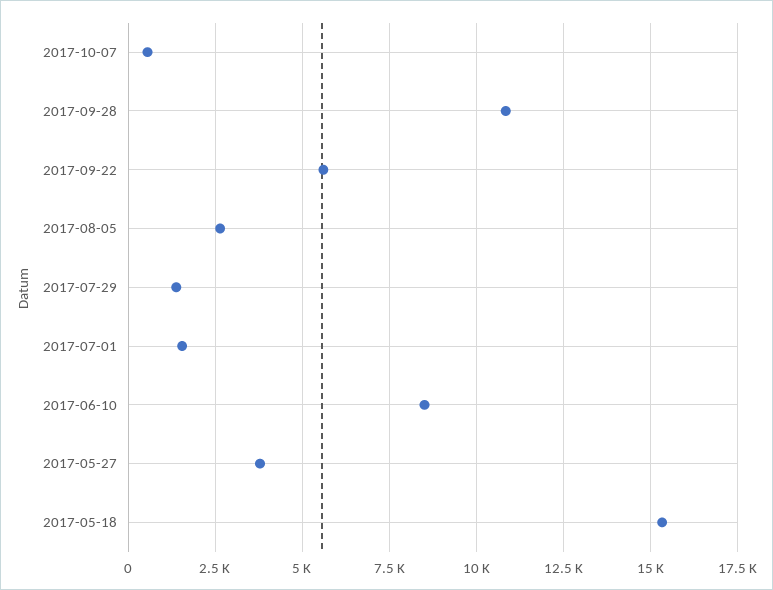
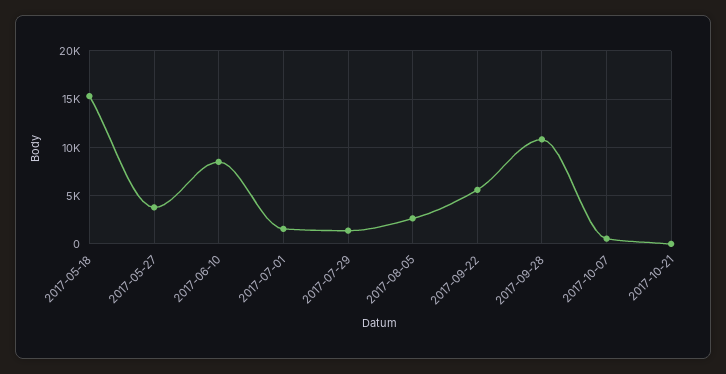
2017-10-21: none -> 0

